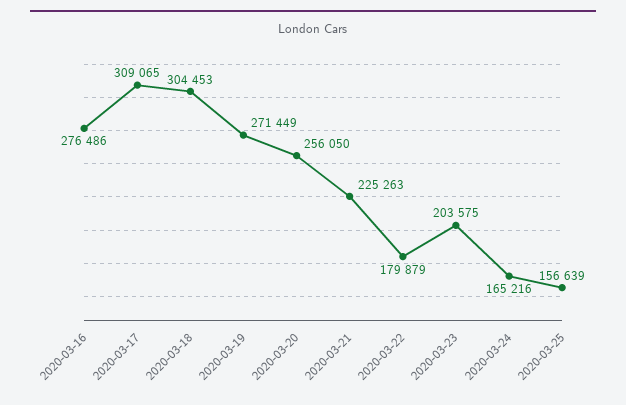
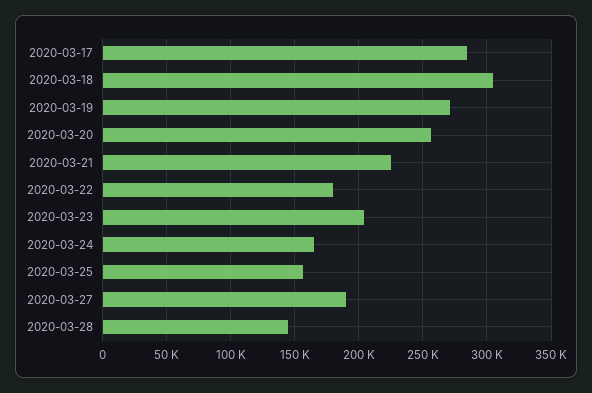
2020-03-16: 276486 -> none
2020-03-17: 309065 -> 285000
2020-03-27: none -> 190000
2020-03-28: none -> 145000

